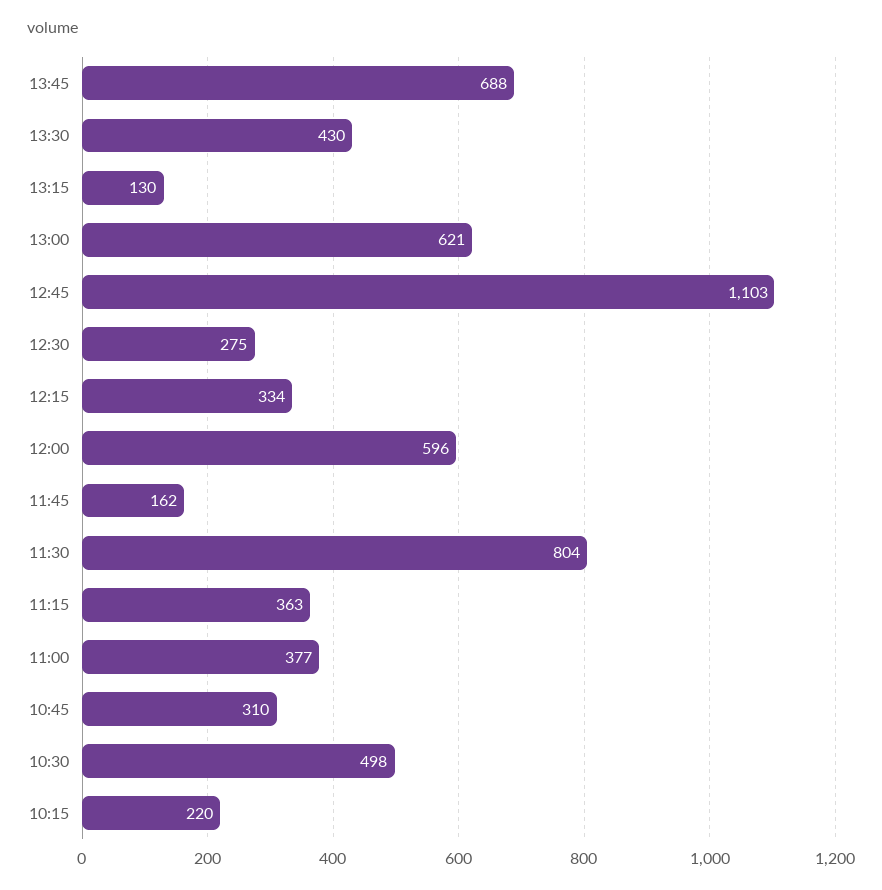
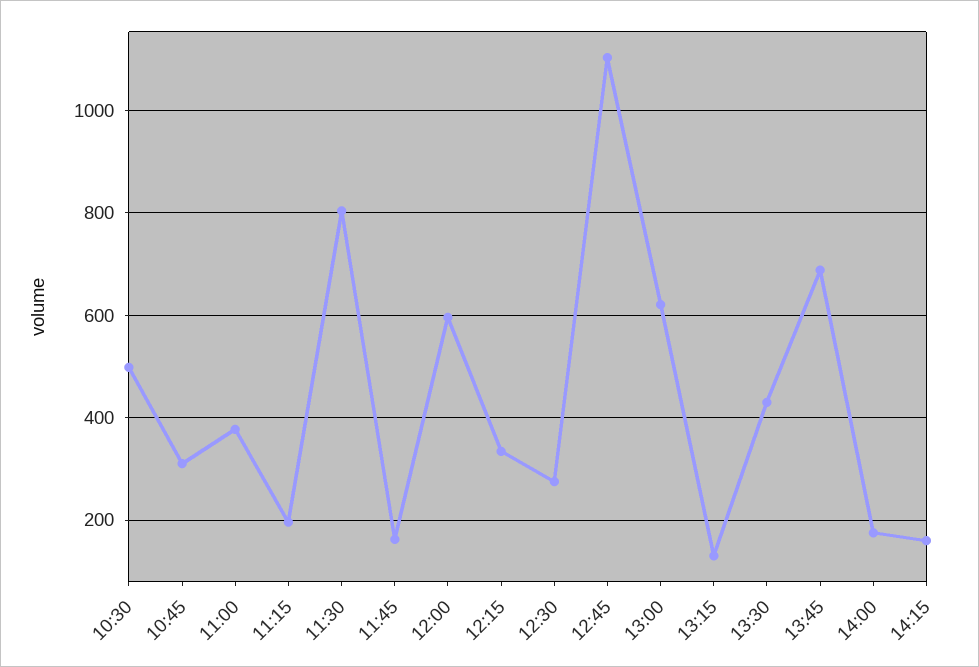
11:15: 363 -> 200
10:15: 220 -> none
14:00: none -> 180
14:15: none -> 160

